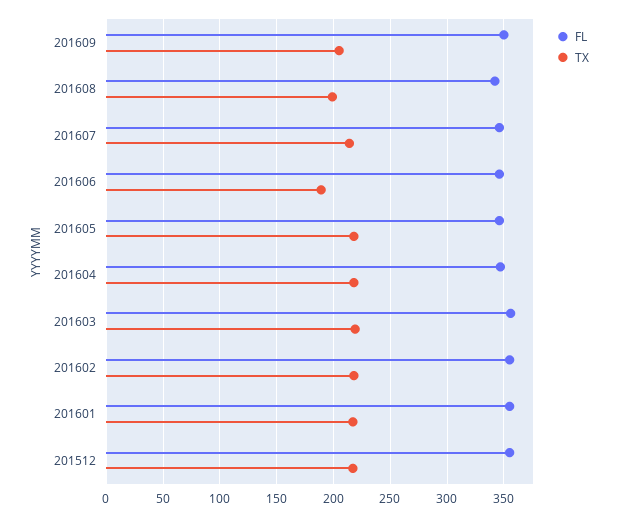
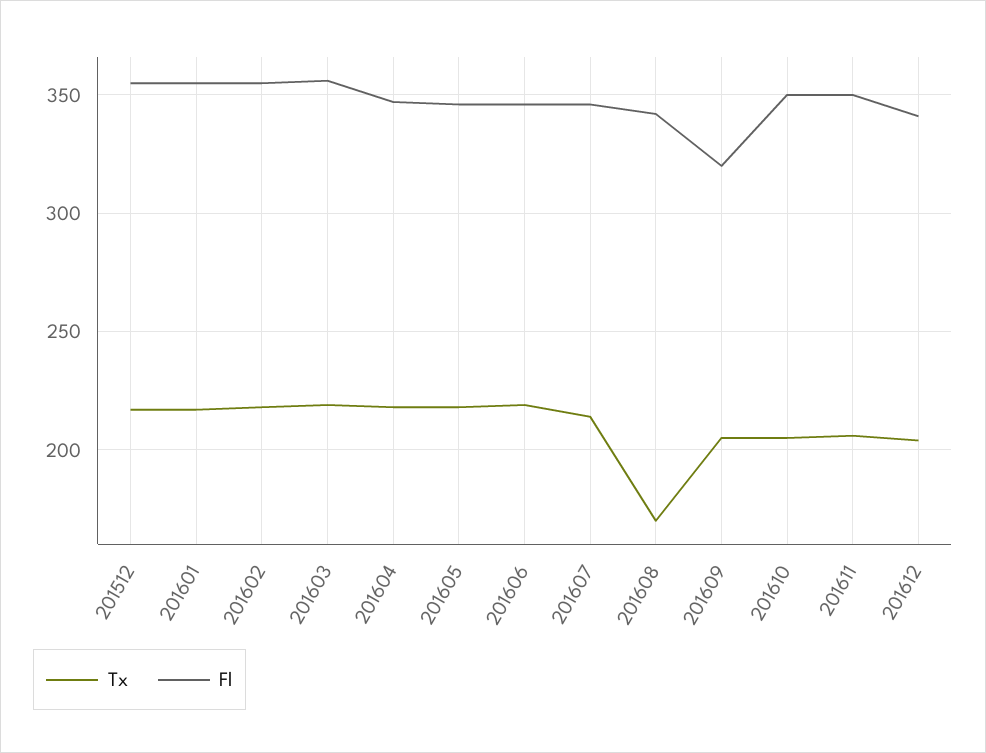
FL, 201609: 350 -> 320
TX, 201608: 200 -> 170
TX, 201606: 190 -> 220
TX, 201610: none -> 205
FL, 201610: none -> 350
TX, 201611: none -> 205
FL, 201611: none -> 350
TX, 201612: none -> 205
FL, 201612: none -> 340

